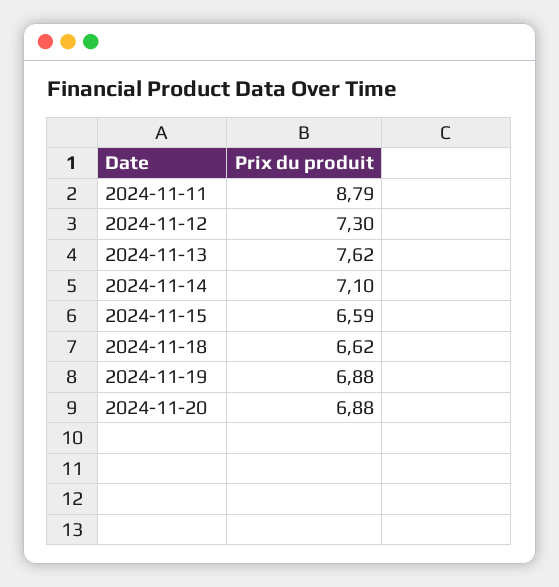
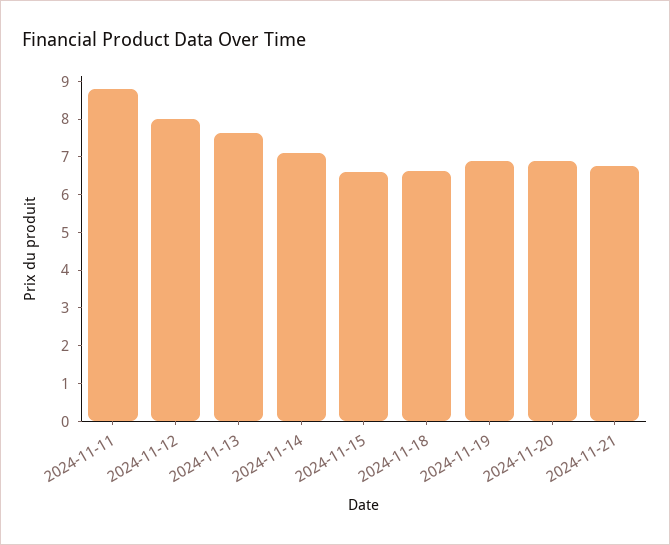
2024-11-12: 7.3 -> 8
2024-11-21: none -> 6.75

